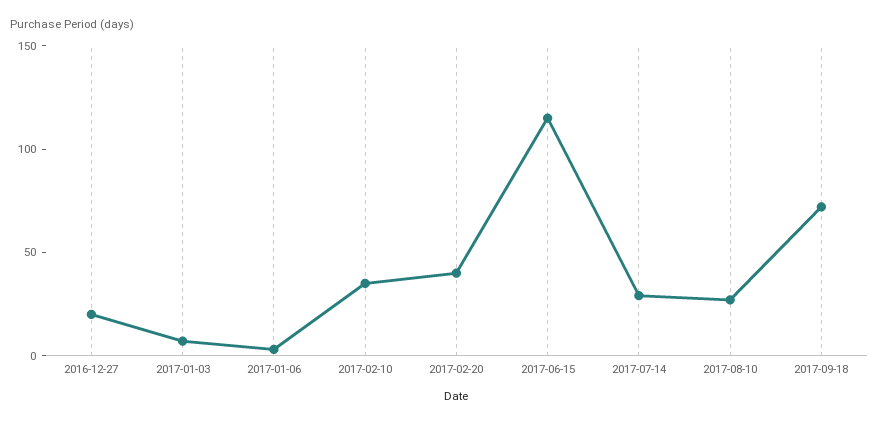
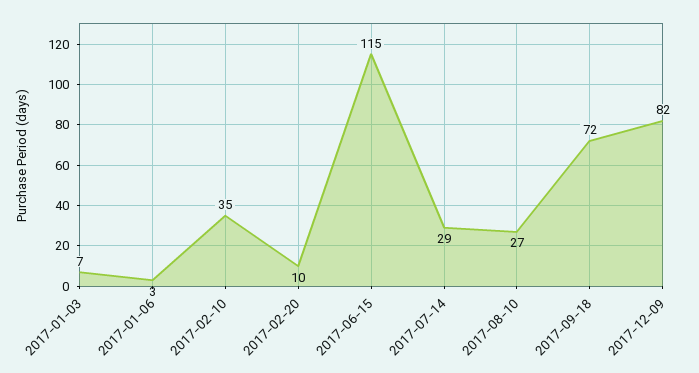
2016-12-27: 20 -> none
2017-02-20: 40 -> 10
2017-12-09: none -> 82

